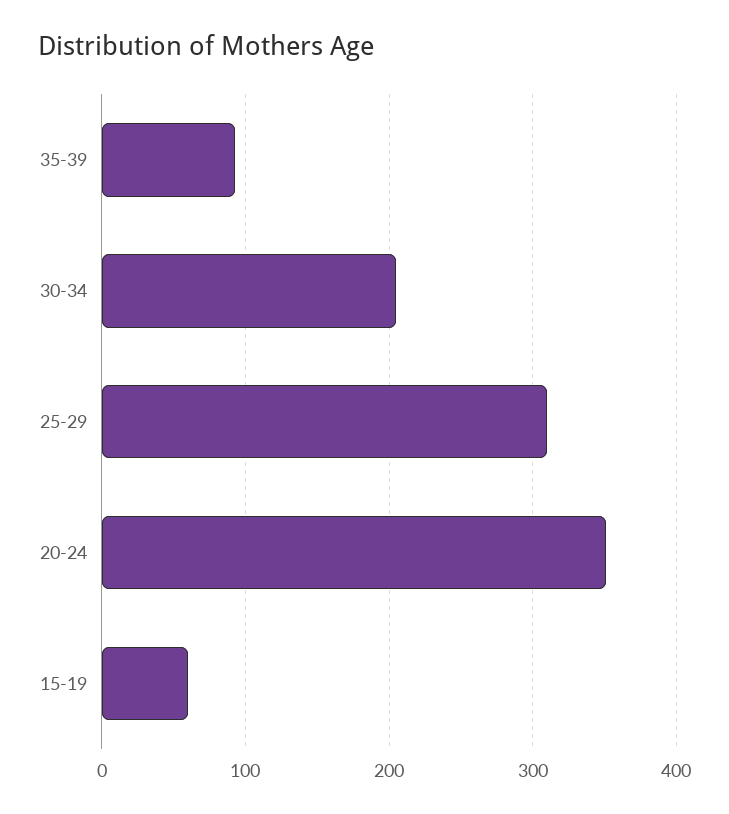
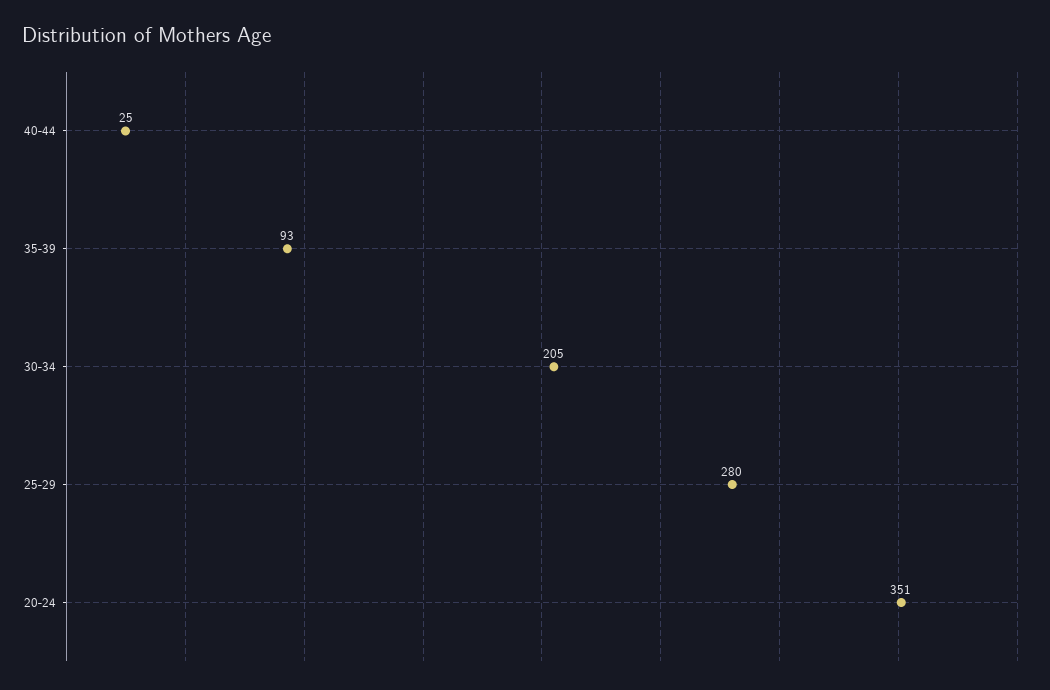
25-29: 310 -> 280
15-19: 60 -> none
40-44: none -> 25

